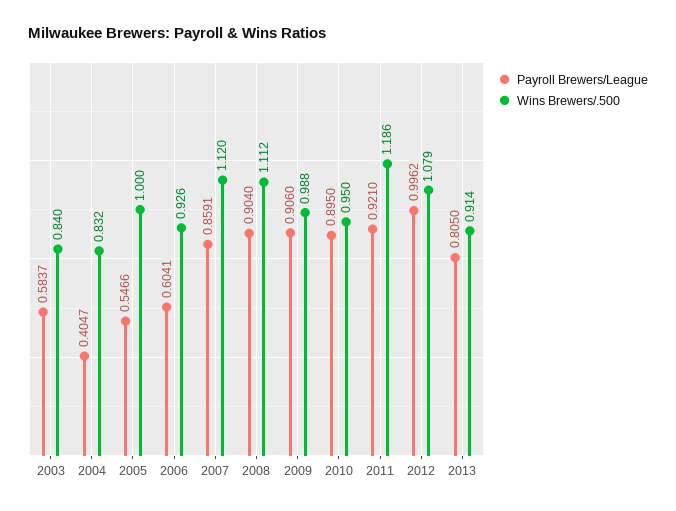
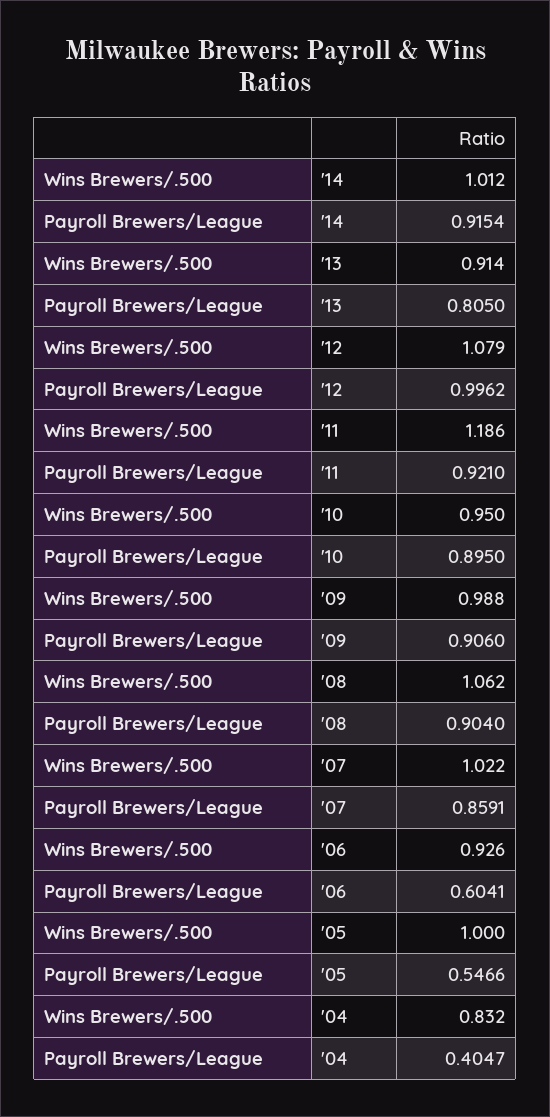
Payroll Brewers/League, 2003: 0.5837 -> none
Wins Brewers/.500, 2003: 0.84 -> none
Wins Brewers/.500, 2007: 1.12 -> 1.022
Wins Brewers/.500, 2008: 1.112 -> 1.062
Wins Brewers/.500, '14: none -> 1.012
Payroll Brewers/League, '14: none -> 0.9154

